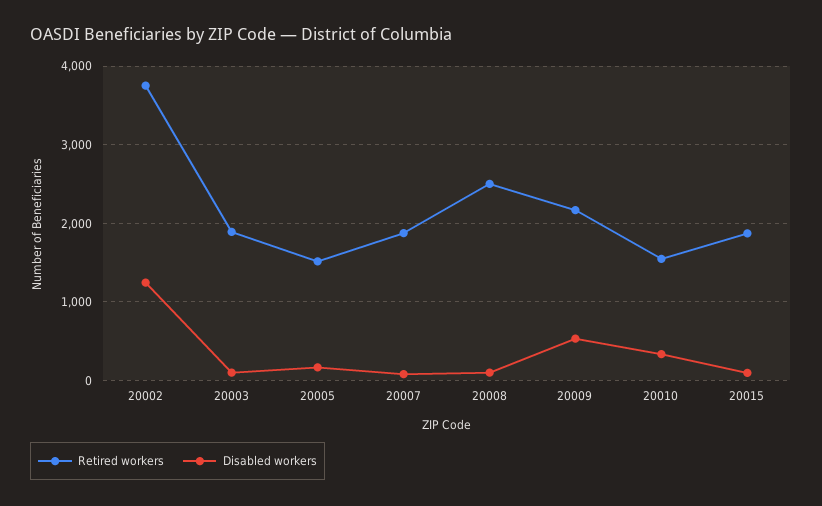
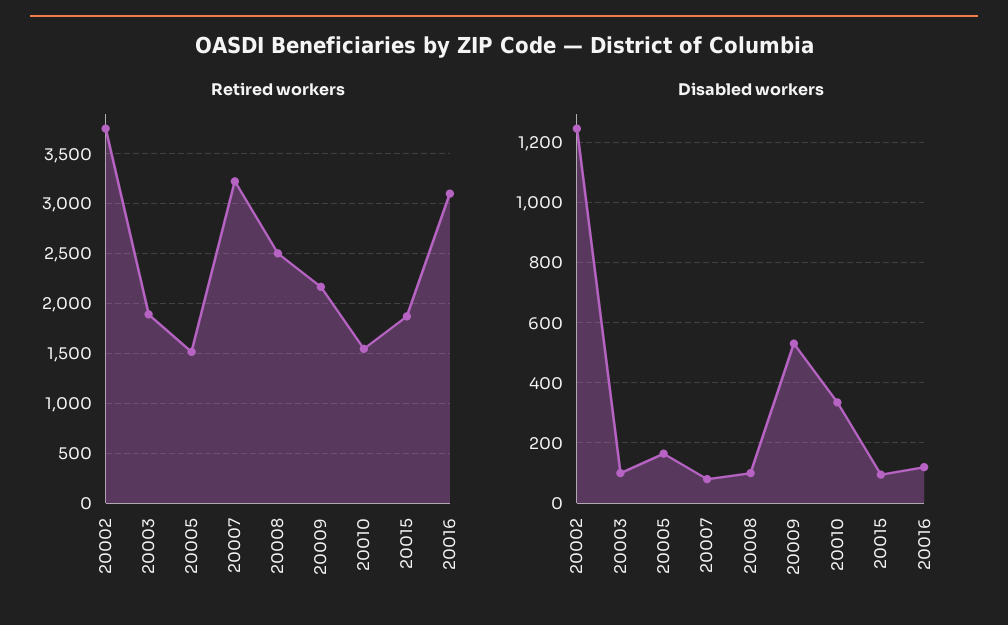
Retired workers, 20007: 1900 -> 3200
Retired workers, 20016: none -> 3100
Disabled workers, 20016: none -> 120

